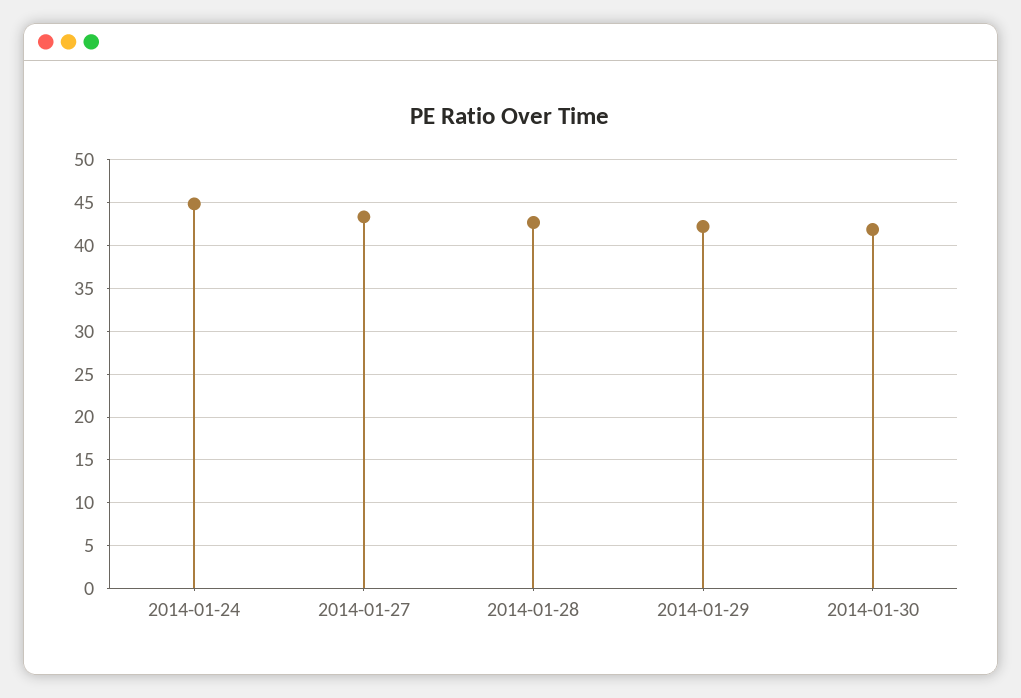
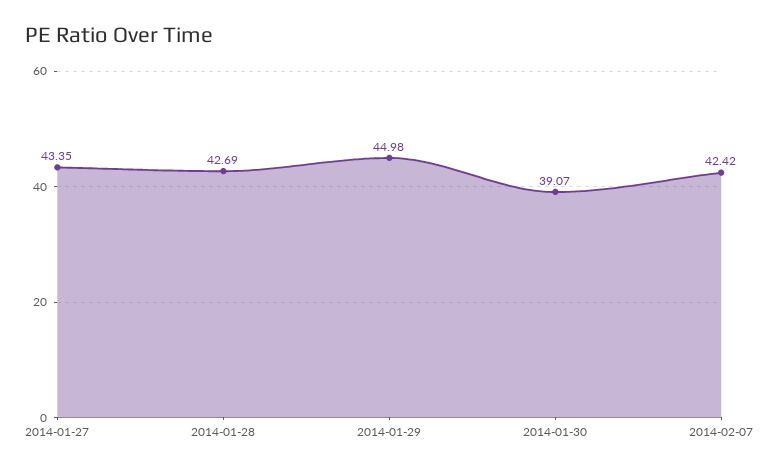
2014-01-24: 45 -> none
2014-01-29: 42 -> 44.98
2014-01-30: 42 -> 39.07
2014-02-07: none -> 42.42

